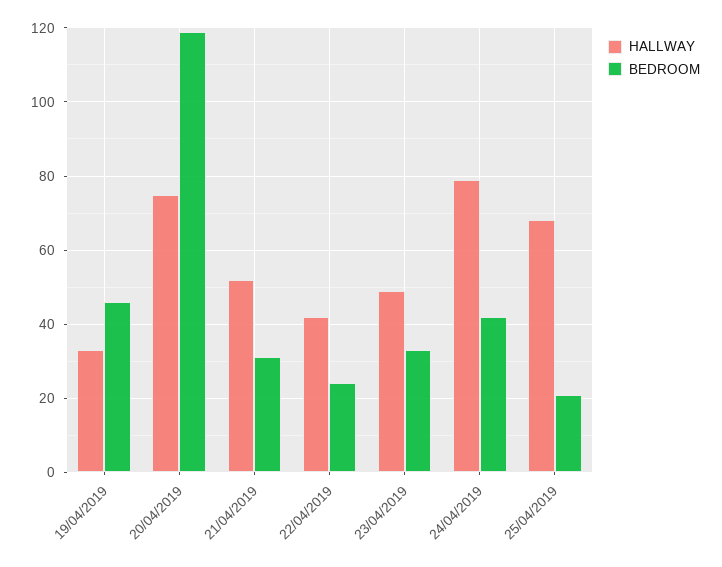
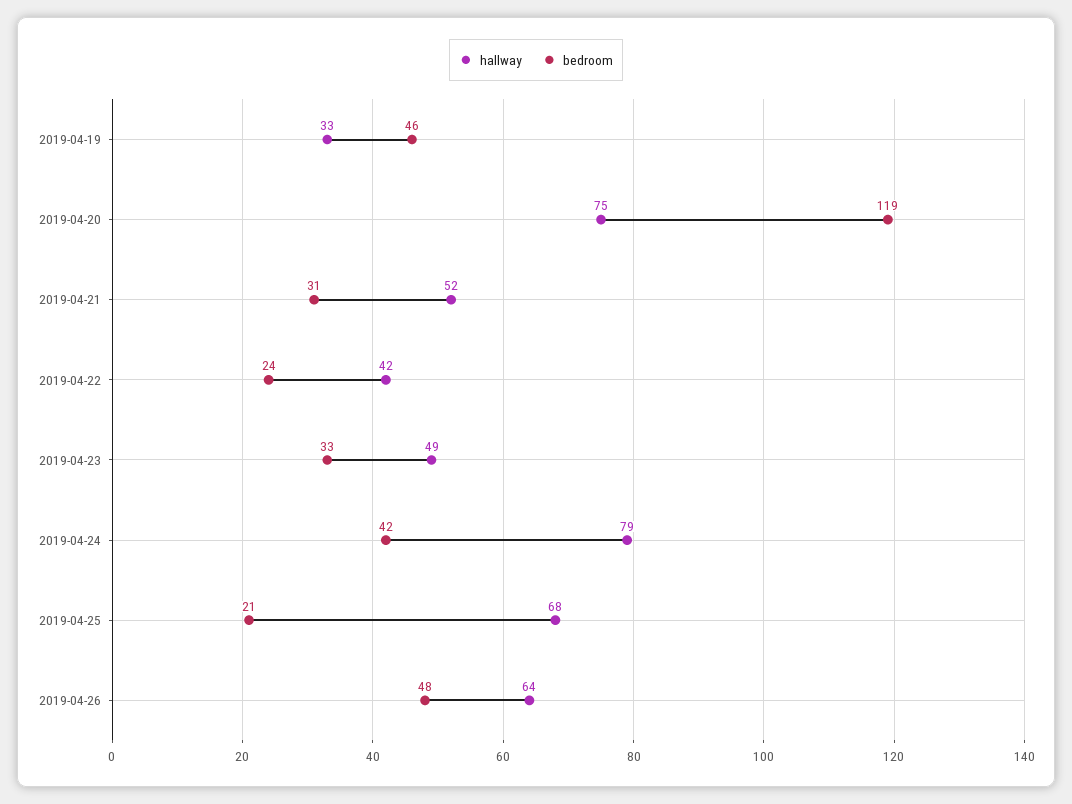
HALLWAY, 2019-04-26: none -> 64
BEDROOM, 2019-04-26: none -> 48

